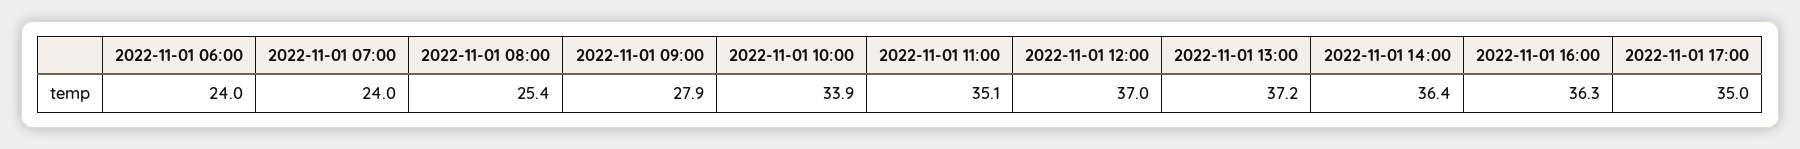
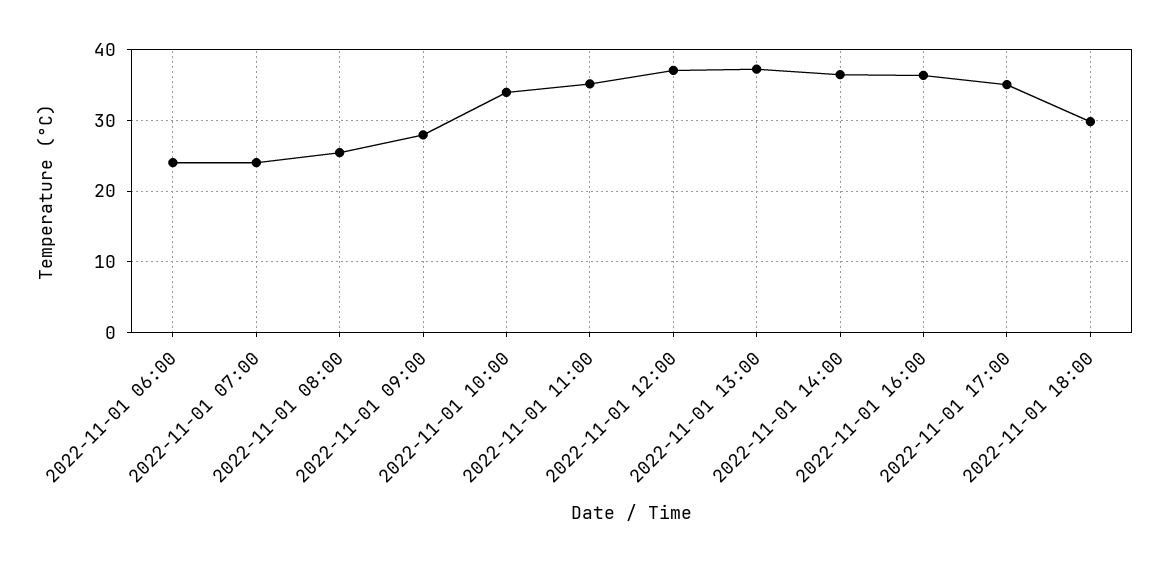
2022-11-01 18:00: none -> 30

